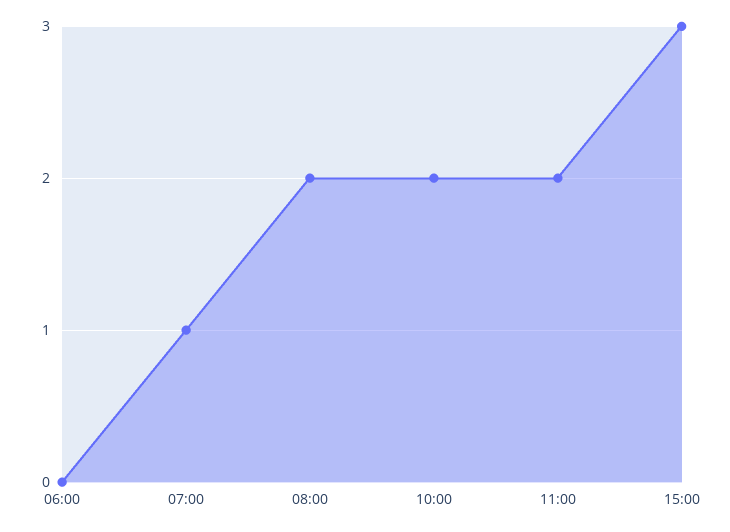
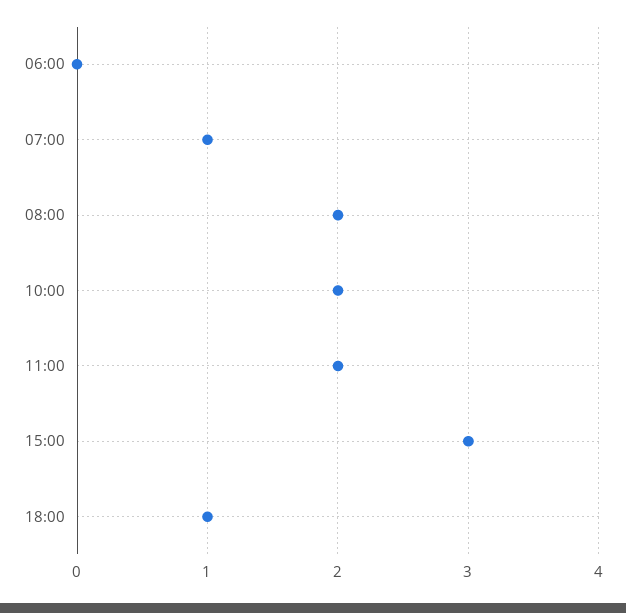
18:00: none -> 1

